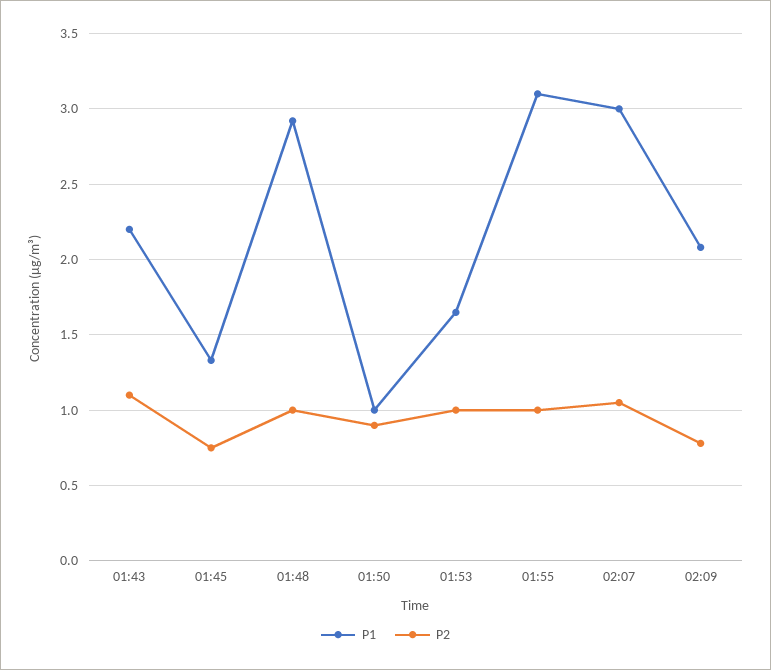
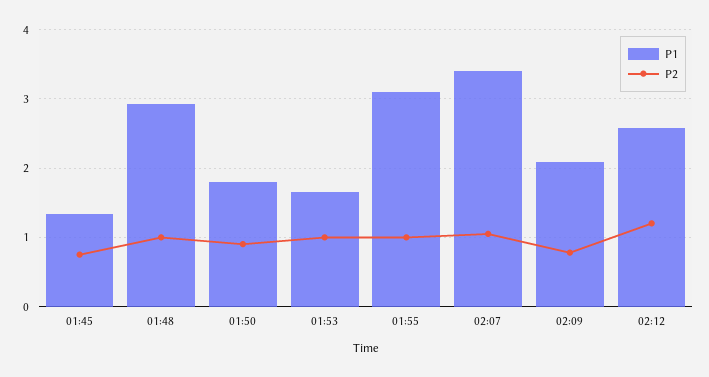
P1, 01:43: 2.2 -> none
P2, 01:43: 1.1 -> none
P1, 01:50: 1 -> 1.8
P1, 02:07: 3 -> 3.4
P1, 02:12: none -> 2.6
P2, 02:12: none -> 1.2

